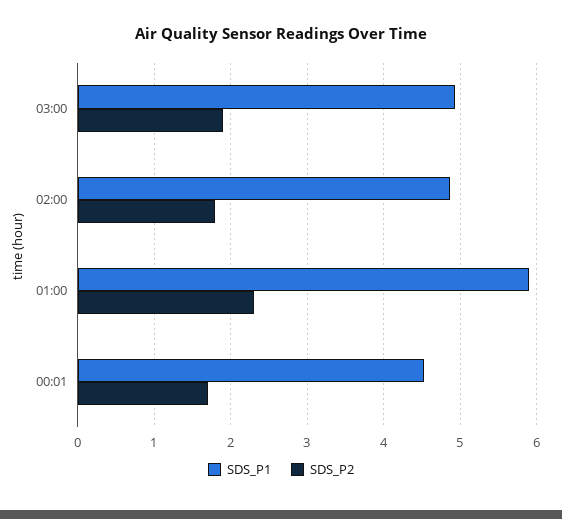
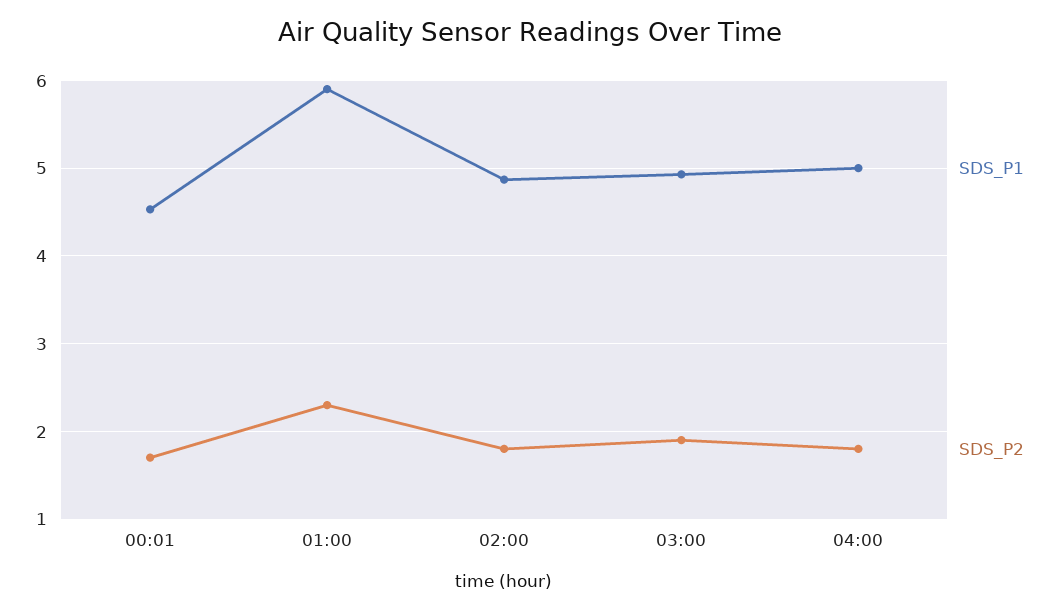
SDS_P1, 04:00: none -> 5
SDS_P2, 04:00: none -> 1.8

